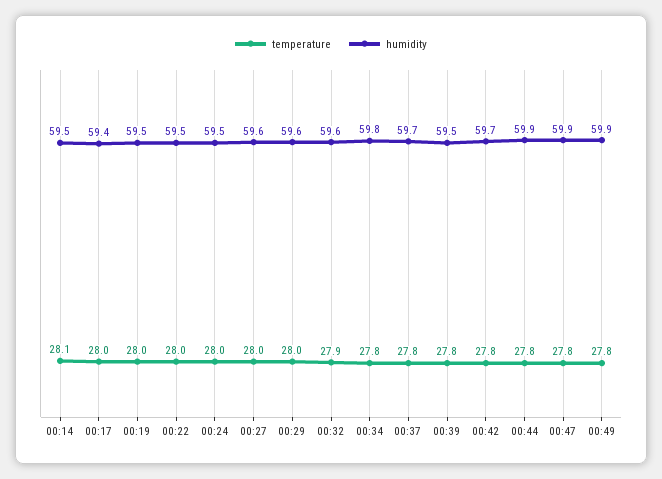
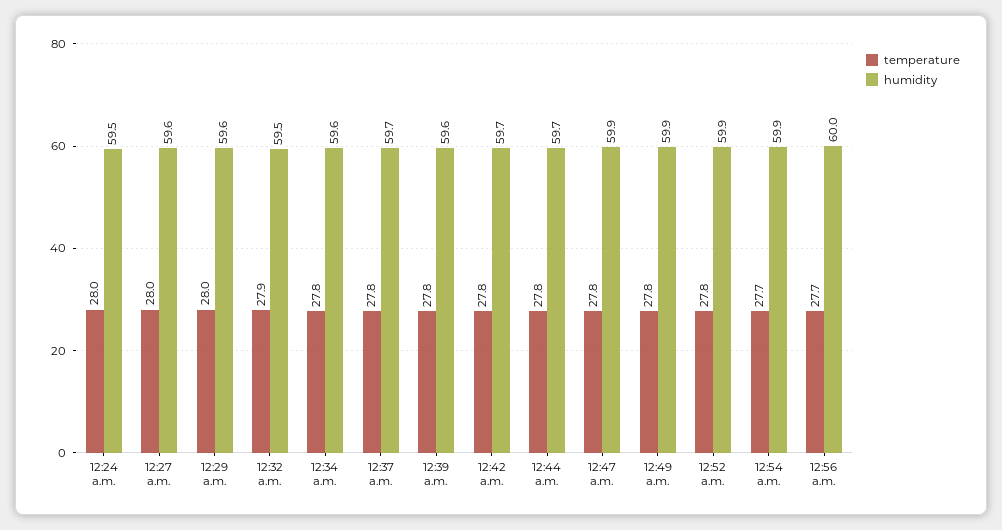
temperature, 00:14: 28.1 -> none
humidity, 00:14: 59.5 -> none
temperature, 00:17: 28 -> none
humidity, 00:17: 59.4 -> none
temperature, 00:19: 28 -> none
humidity, 00:19: 59.5 -> none
temperature, 00:22: 28 -> none
humidity, 00:22: 59.5 -> none
humidity, 00:32: 59.6 -> 59.5
humidity, 00:34: 59.8 -> 59.6
humidity, 00:39: 59.5 -> 59.6
humidity, 00:44: 59.9 -> 59.7
temperature, 12:52 a.m.: none -> 27.8
humidity, 12:52 a.m.: none -> 59.9
temperature, 12:54 a.m.: none -> 27.7
humidity, 12:54 a.m.: none -> 59.9
temperature, 12:56 a.m.: none -> 27.7
humidity, 12:56 a.m.: none -> 60

